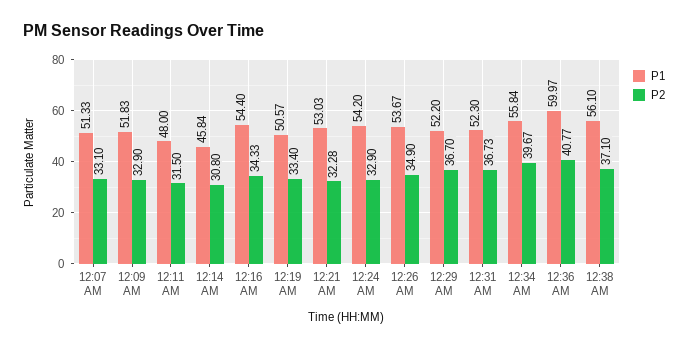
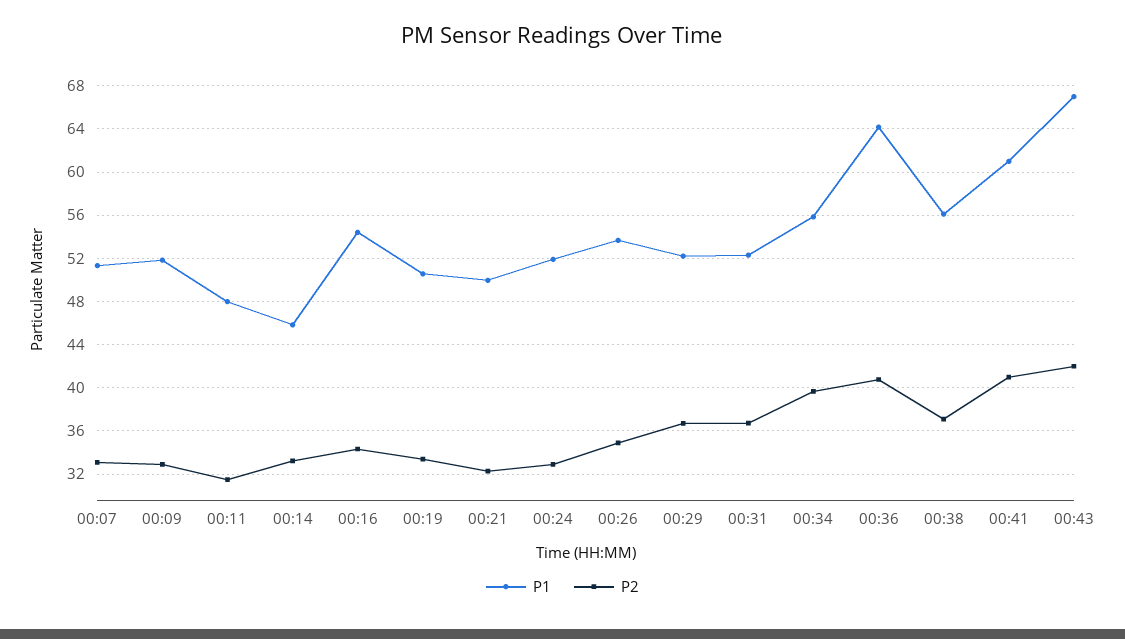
P2, 12:14 AM: 30.8 -> 33
P1, 12:21 AM: 53.03 -> 50
P1, 12:24 AM: 54.2 -> 52
P1, 12:36 AM: 59.97 -> 64
P1, 00:41: none -> 61
P2, 00:41: none -> 41
P1, 00:43: none -> 67
P2, 00:43: none -> 42

